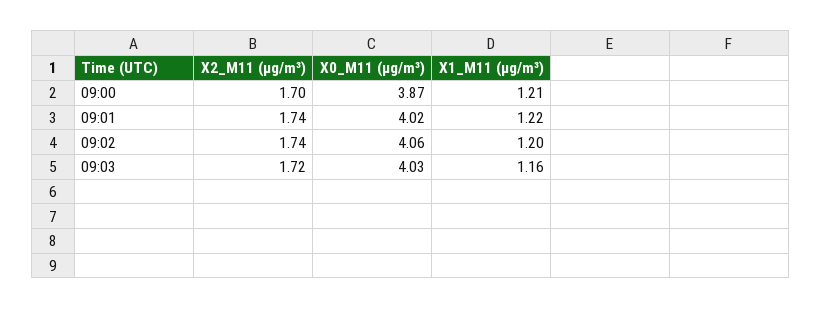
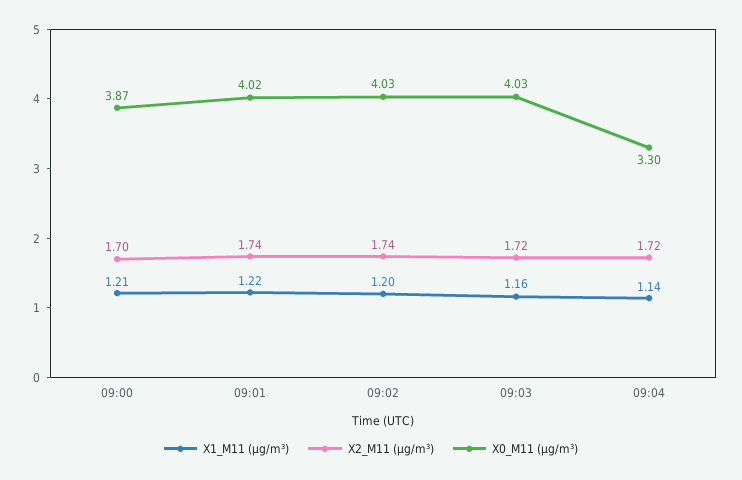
X0_M11 (μg/m³), 09:02: 4.06 -> 4.03
X1_M11 (μg/m³), 09:04: none -> 1.14
X2_M11 (μg/m³), 09:04: none -> 1.72
X0_M11 (μg/m³), 09:04: none -> 3.3

